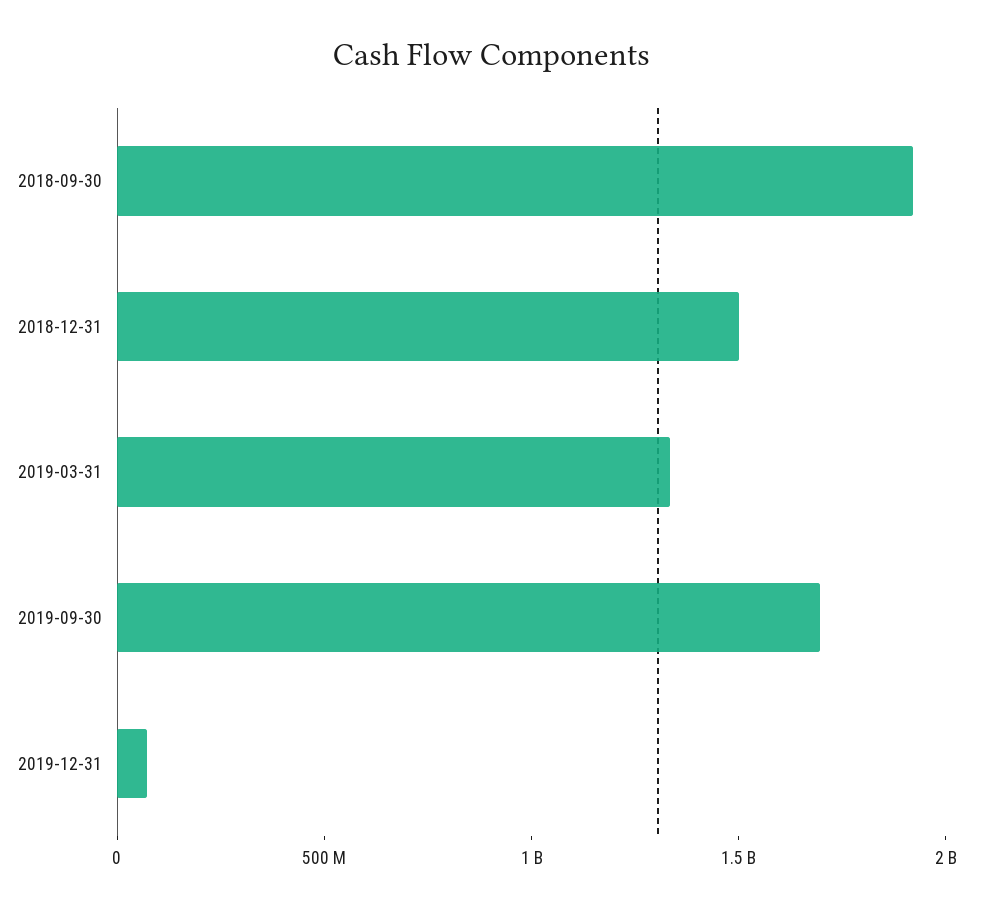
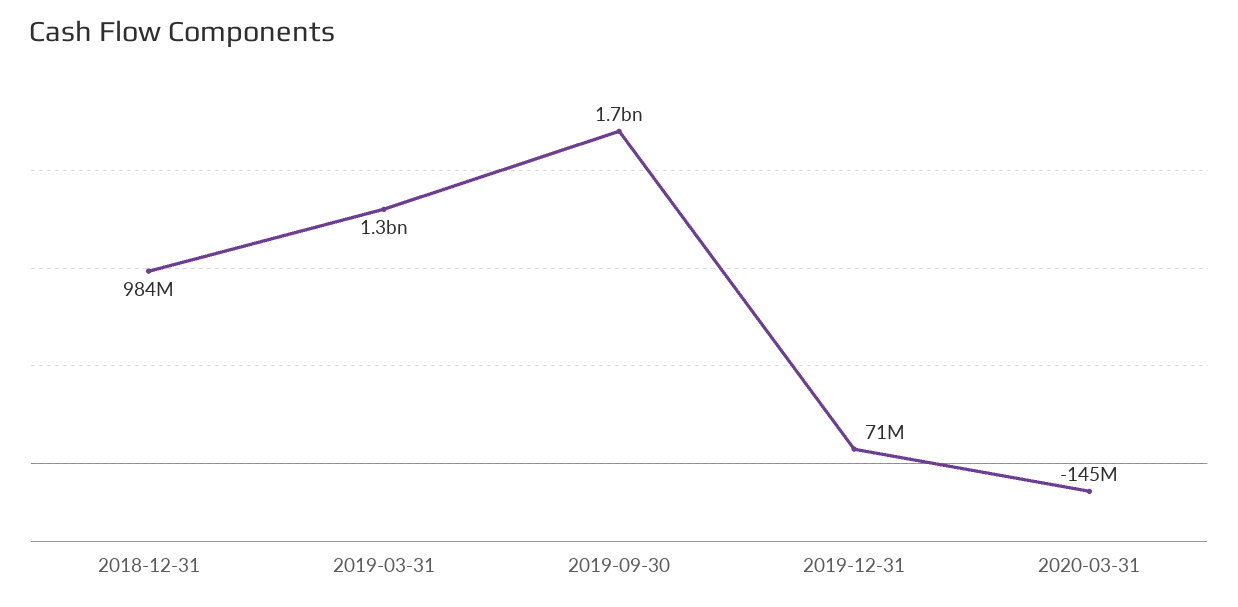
2018-09-30: 1900000000 -> none
2018-12-31: 1500000000 -> 984000000
2020-03-31: none -> -145000000

